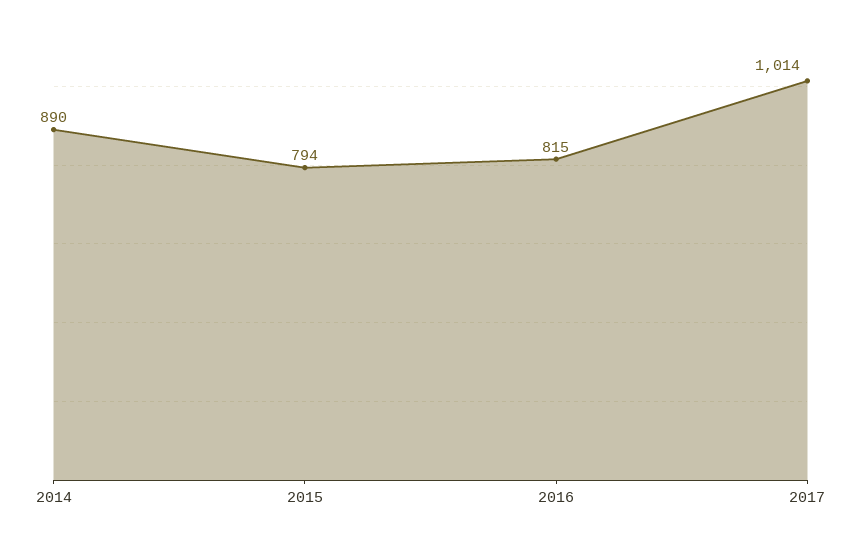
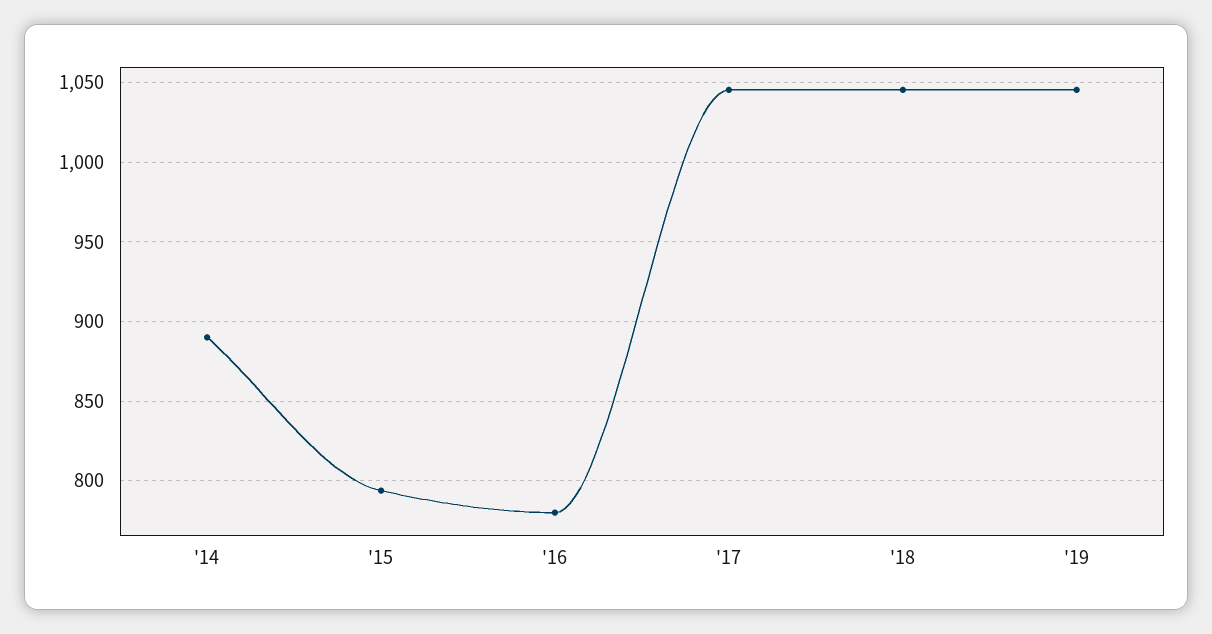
2016: 815 -> 780
2017: 1014 -> 1045
'18: none -> 1045
'19: none -> 1045

